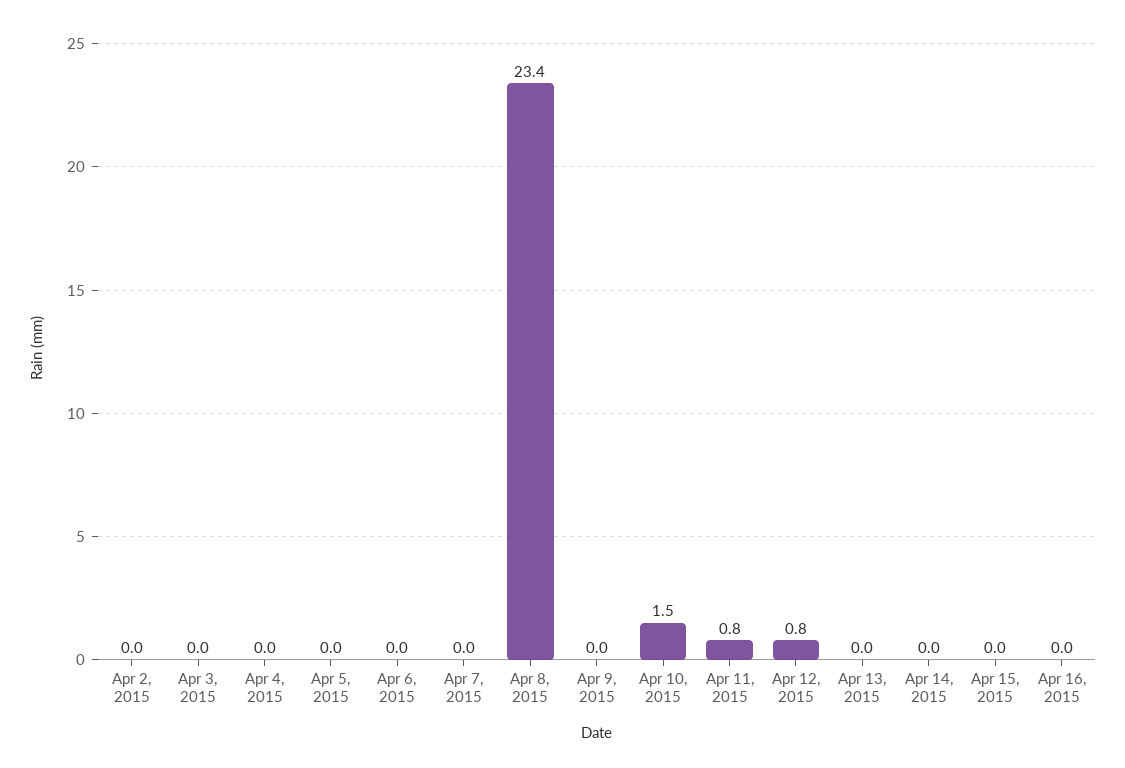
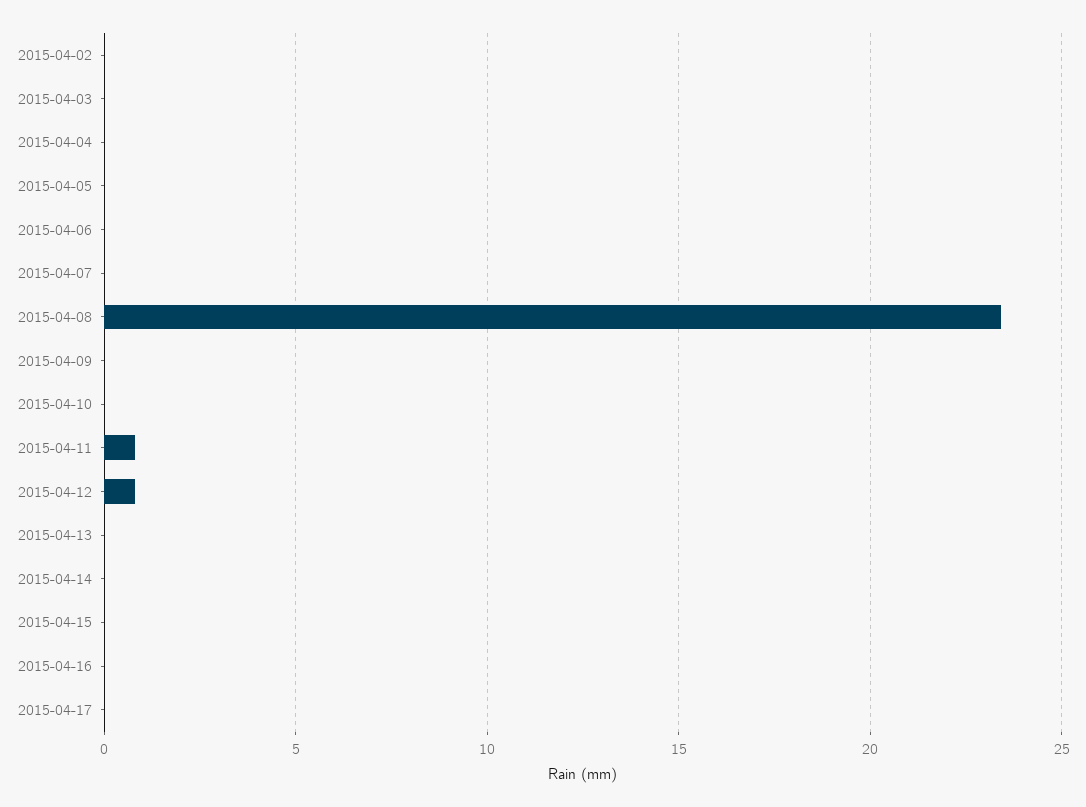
Apr 10, 2015: 1.5 -> 0
2015-04-17: none -> 0

